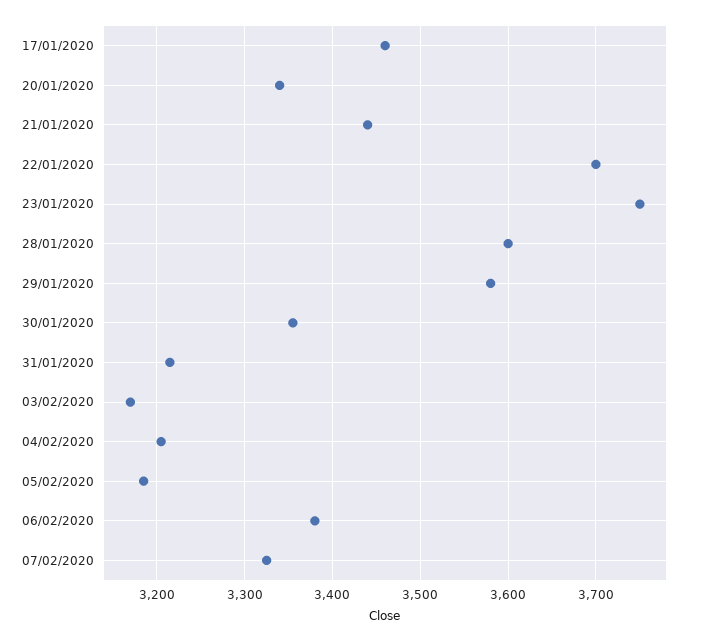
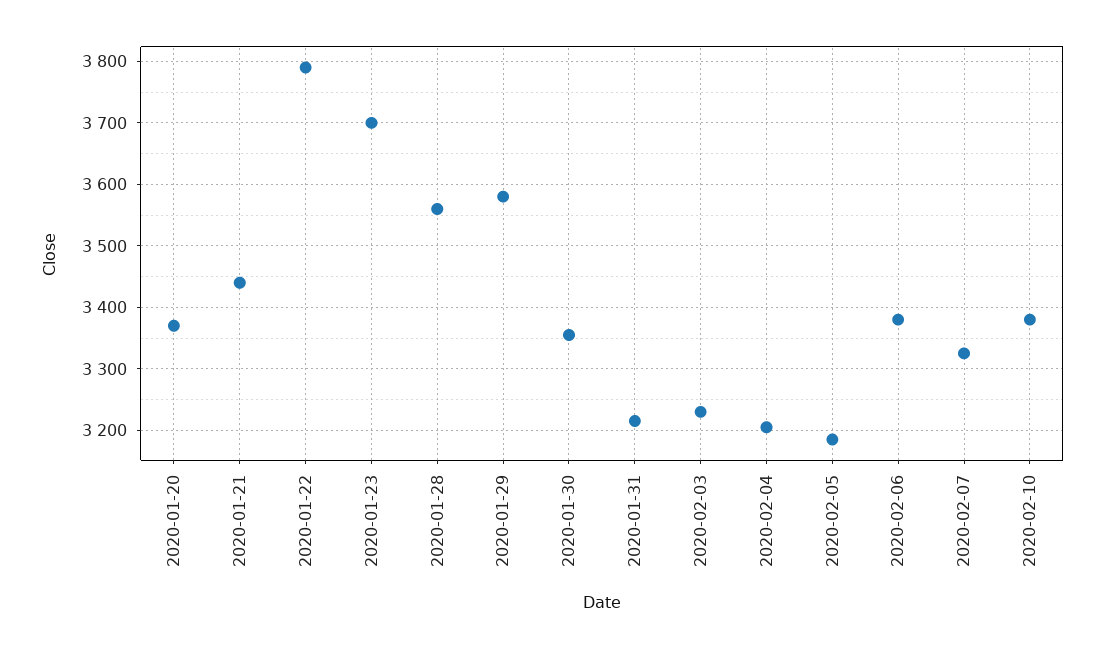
17/01/2020: 3460 -> none
20/01/2020: 3340 -> 3370
22/01/2020: 3700 -> 3790
23/01/2020: 3750 -> 3700
28/01/2020: 3600 -> 3560
03/02/2020: 3170 -> 3230
2020-02-10: none -> 3380

